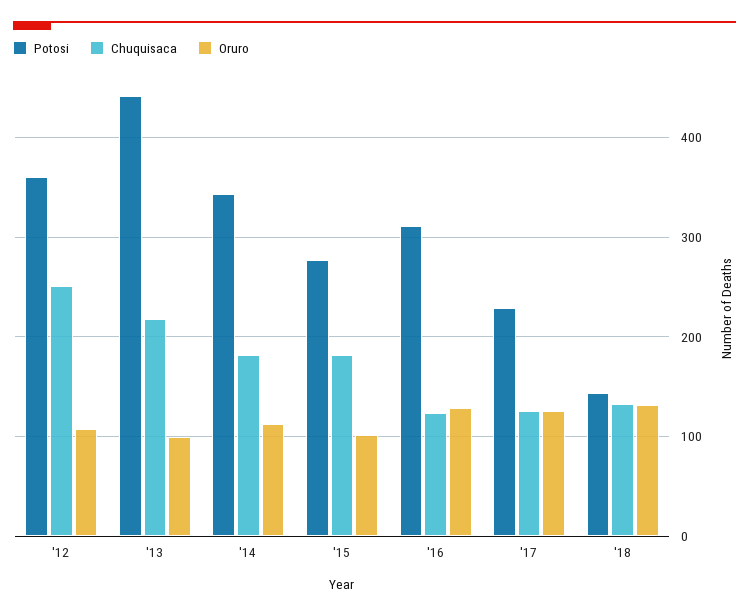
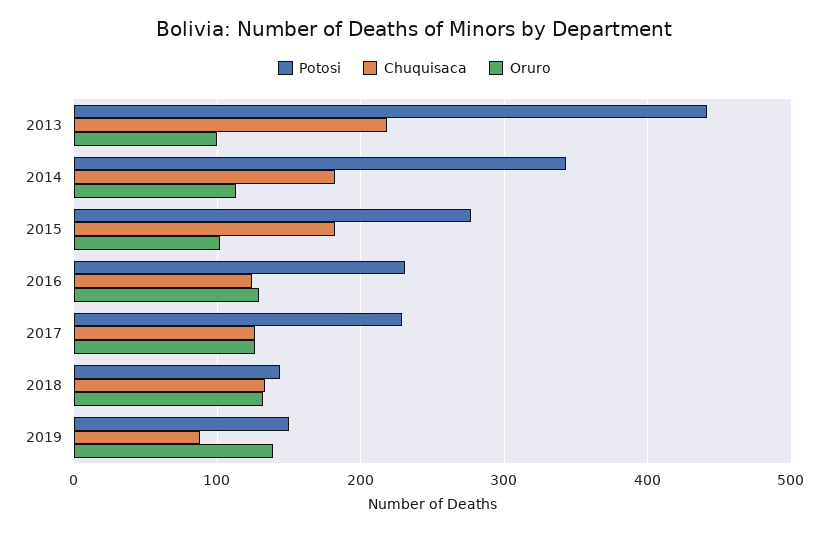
Potosi, '12: 360 -> none
Chuquisaca, '12: 250 -> none
Oruro, '12: 110 -> none
Potosi, '16: 310 -> 230
Potosi, 2019: none -> 150
Chuquisaca, 2019: none -> 90
Oruro, 2019: none -> 140

